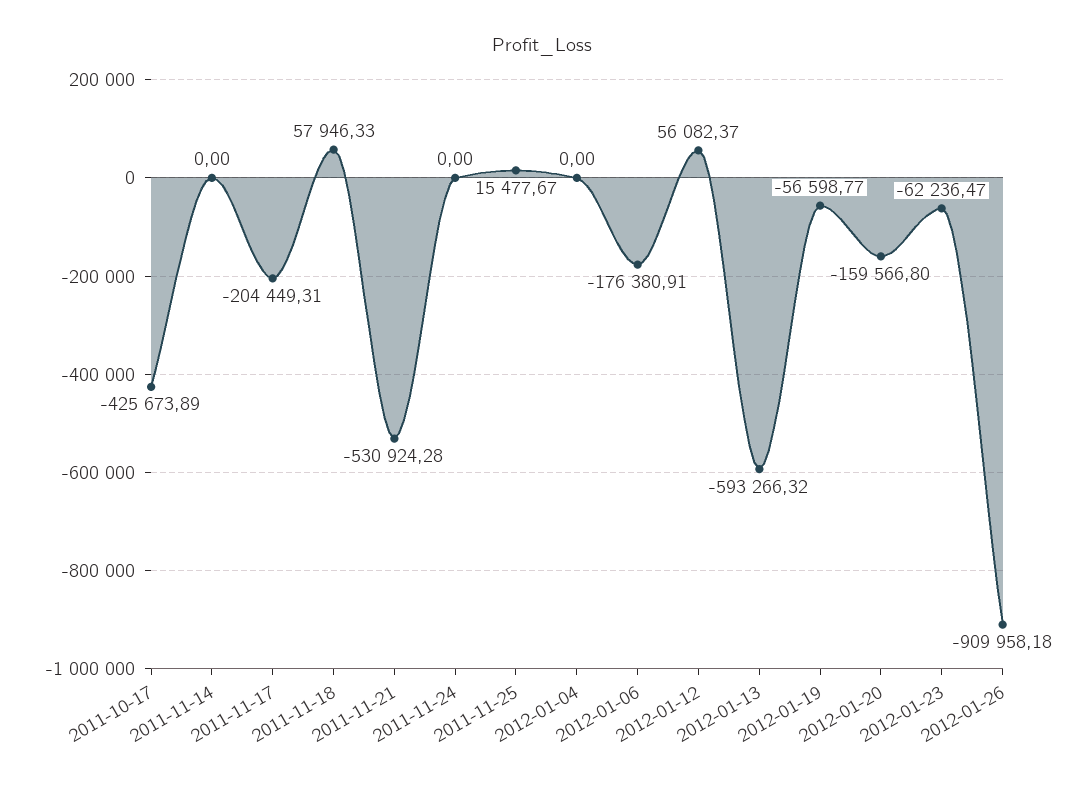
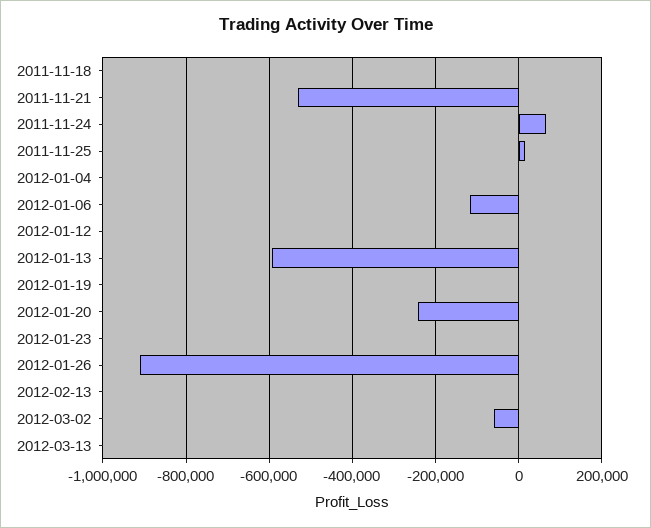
2011-10-17: -425673.89 -> none
2011-11-14: 0 -> none
2011-11-17: -204449.31 -> none
2011-11-18: 57946.33 -> 0
2011-11-24: 0 -> 60000
2012-01-06: -176380.91 -> -120000
2012-01-12: 56082.37 -> 0
2012-01-19: -56598.77 -> 0
2012-01-20: -159566.8 -> -240000
2012-01-23: -62236.47 -> 0
2012-02-13: none -> 0
2012-03-02: none -> -60000
2012-03-13: none -> 0

